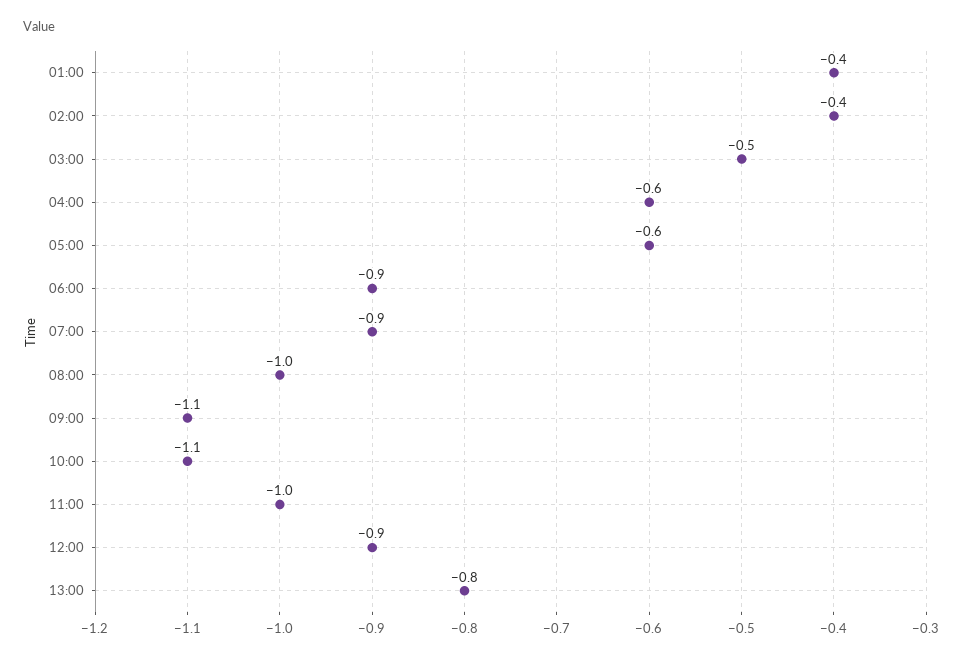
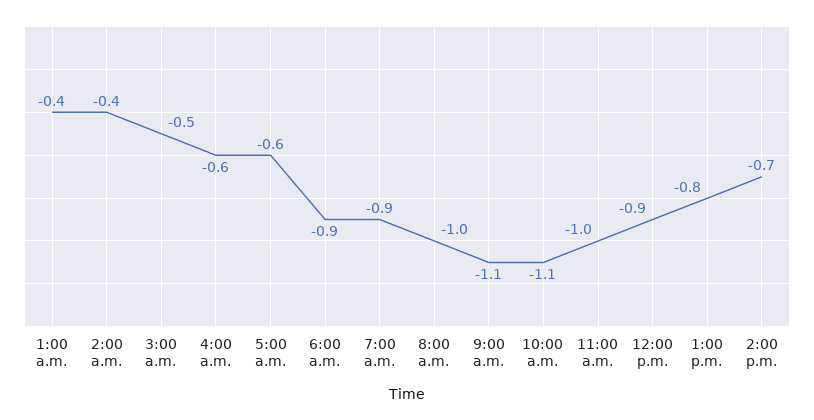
2:00 p.m.: none -> -0.7

